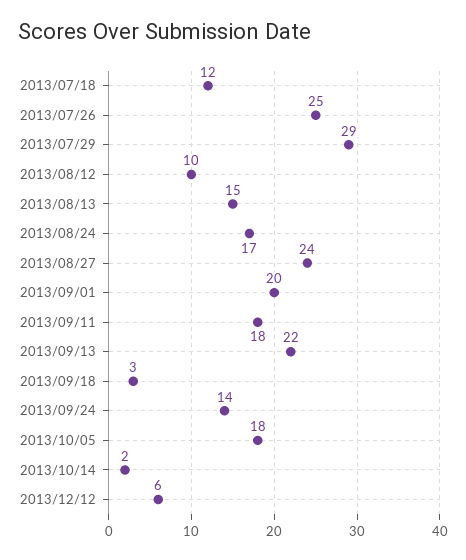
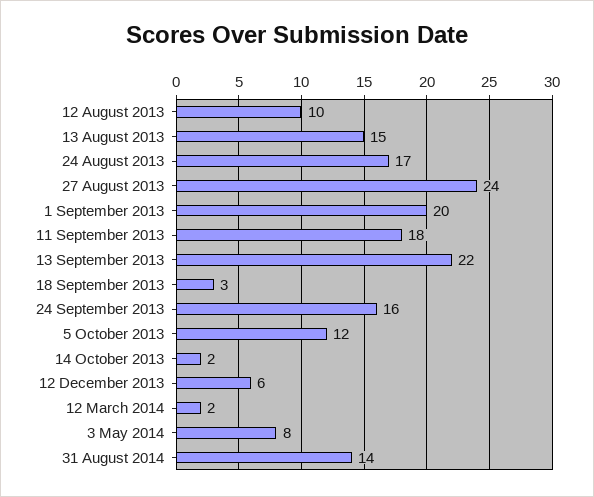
2013/07/18: 12 -> none
2013/07/26: 25 -> none
2013/07/29: 29 -> none
2013/09/24: 14 -> 16
2013/10/05: 18 -> 12
12 March 2014: none -> 2
3 May 2014: none -> 8
31 August 2014: none -> 14

